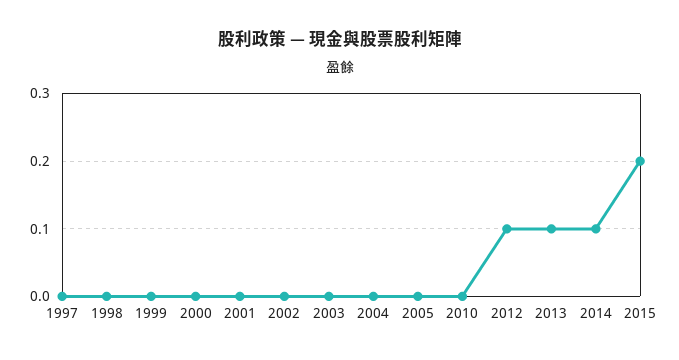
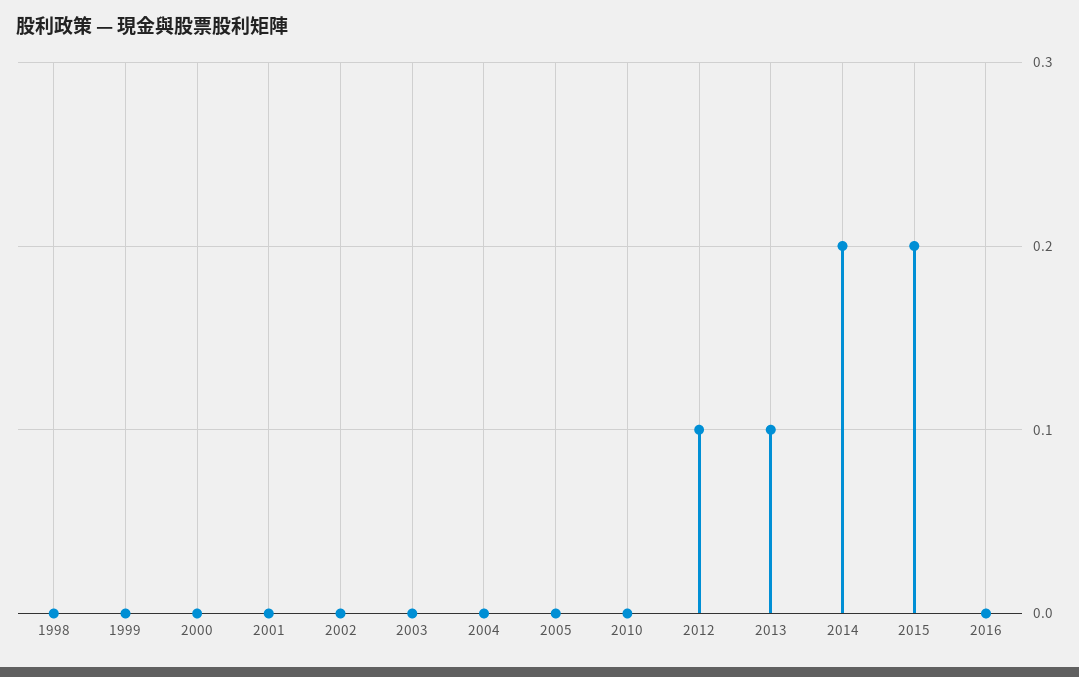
1997: 0 -> none
2014: 0.1 -> 0.2
2016: none -> 0

